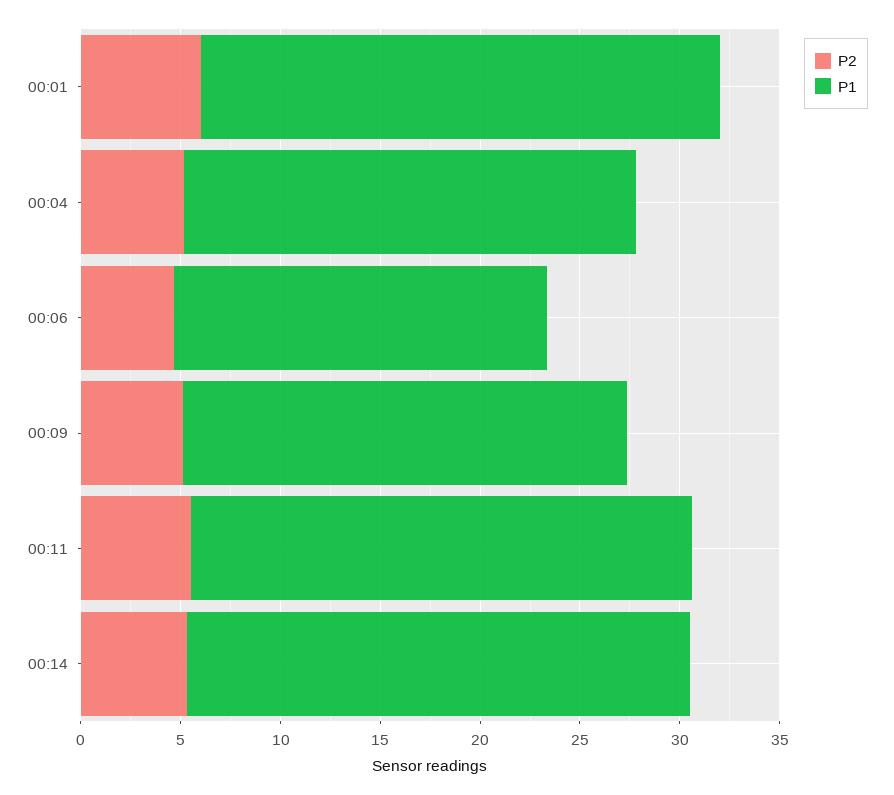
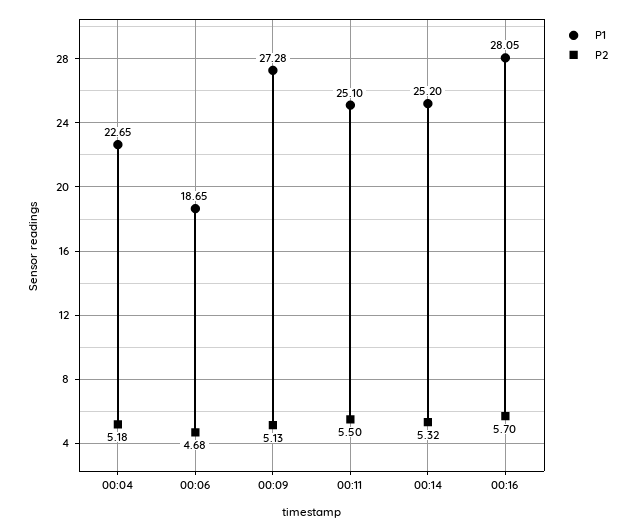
P2, 00:01: 6 -> none
P1, 00:01: 26 -> none
P1, 00:09: 22 -> 27.28
P1, 00:16: none -> 28.05
P2, 00:16: none -> 5.7

